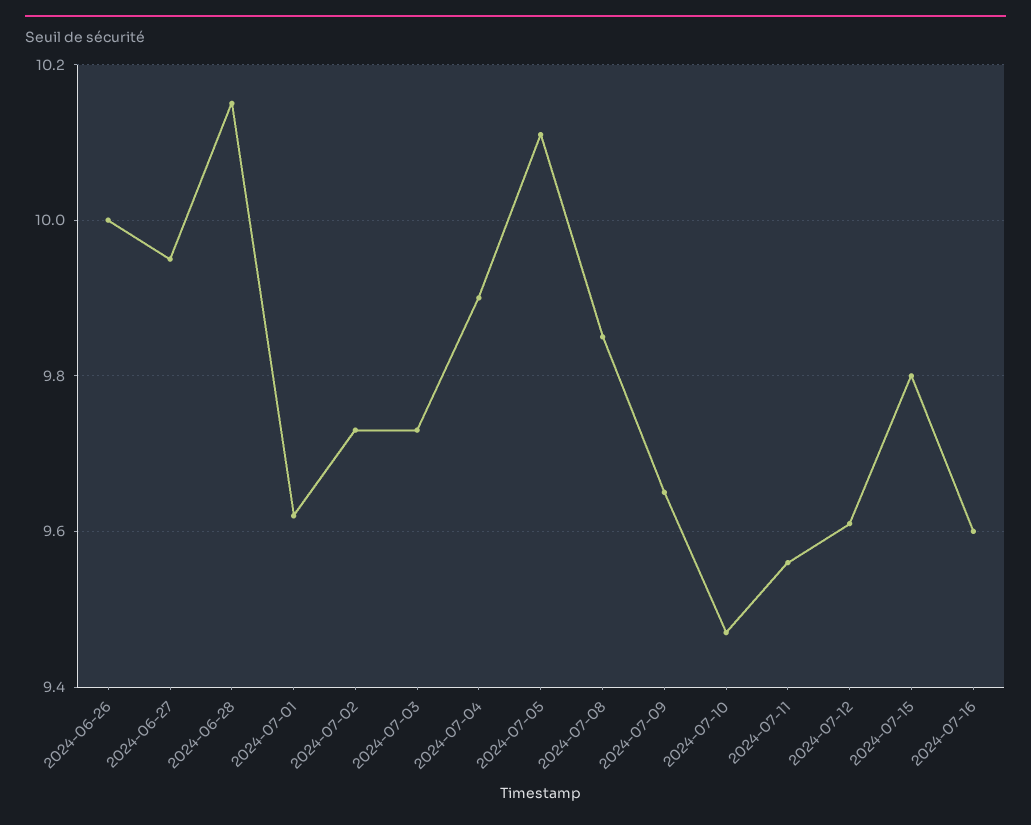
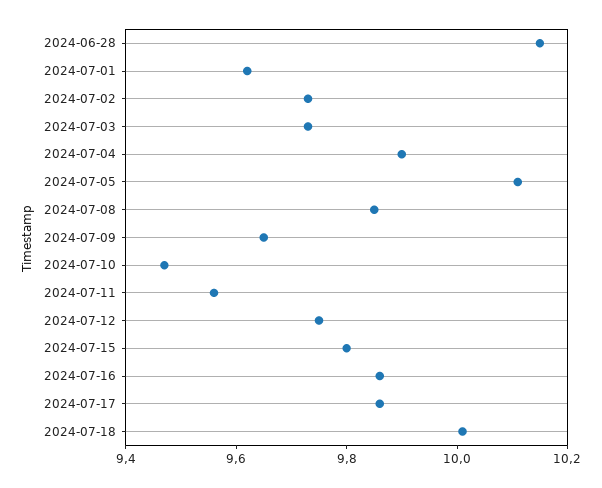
2024-06-26: 10 -> none
2024-06-27: 9.95 -> none
2024-07-12: 9.6 -> 9.75
2024-07-16: 9.6 -> 9.85
2024-07-17: none -> 9.85
2024-07-18: none -> 10

